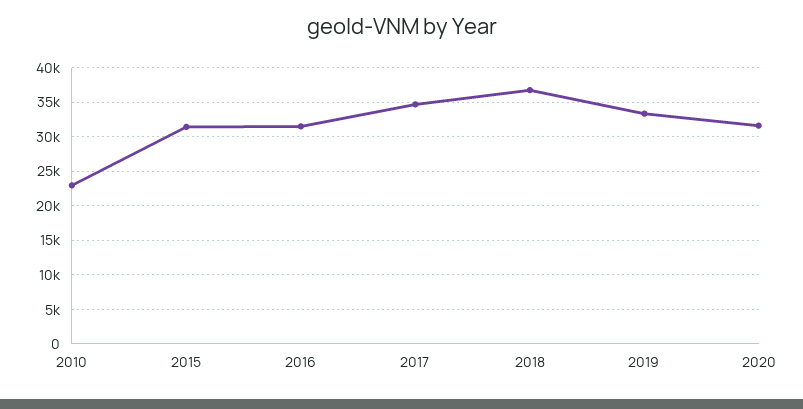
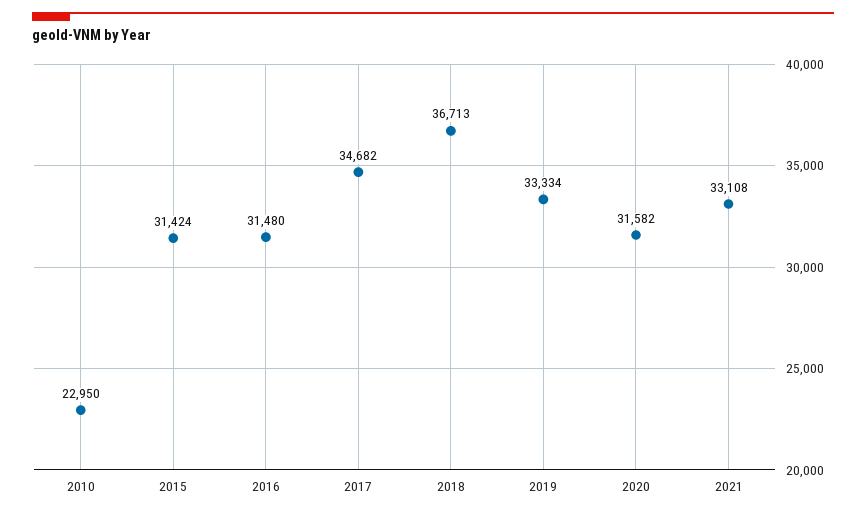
2021: none -> 33108

